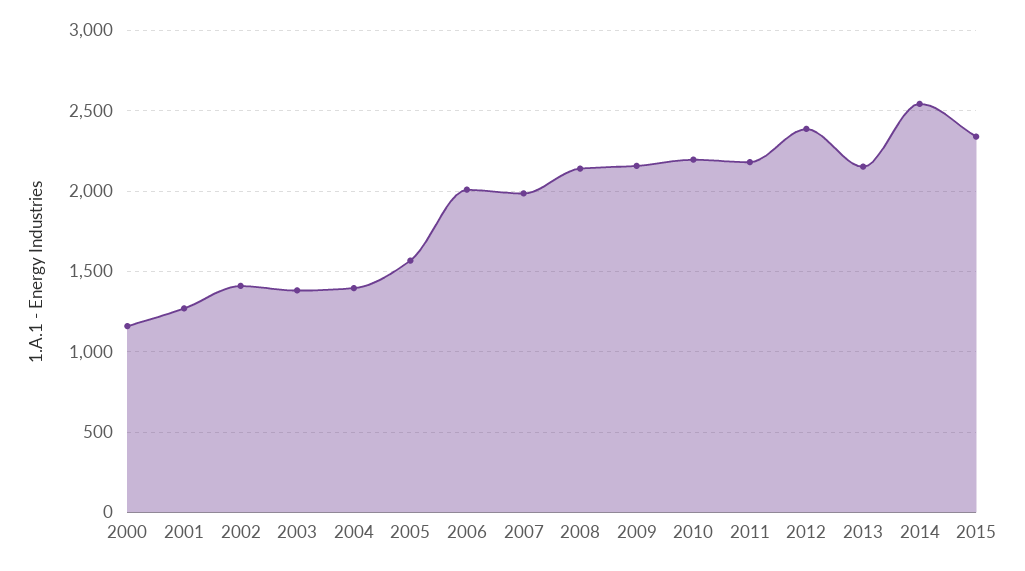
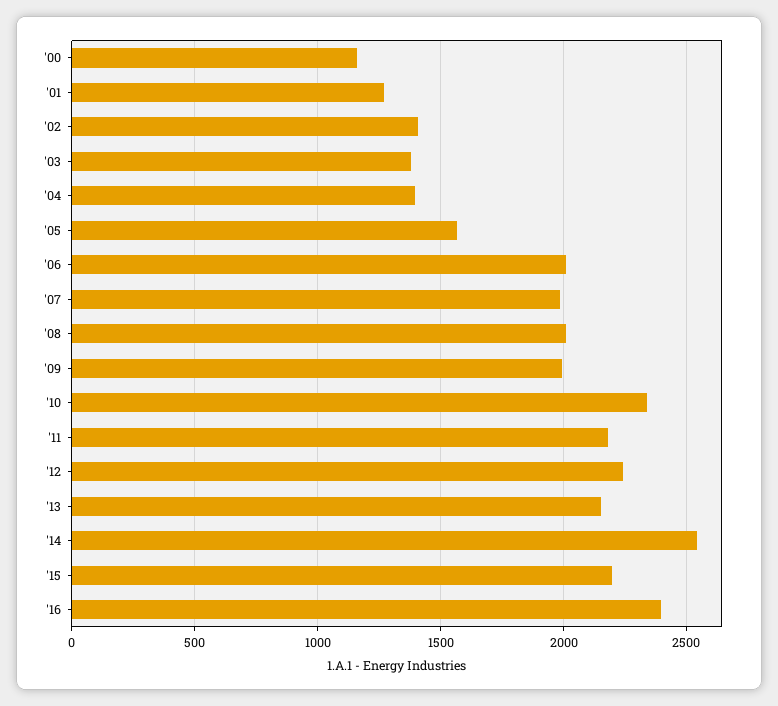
2008: 2150 -> 2000
2009: 2150 -> 2000
2010: 2200 -> 2350
2012: 2400 -> 2250
2015: 2350 -> 2200
'16: none -> 2400

